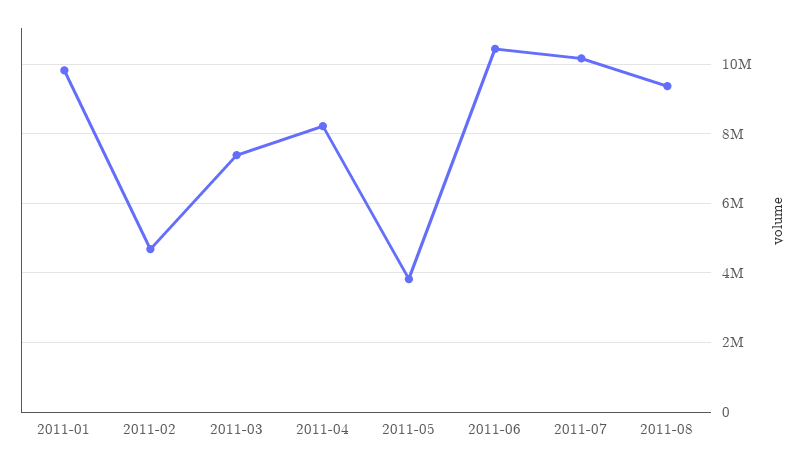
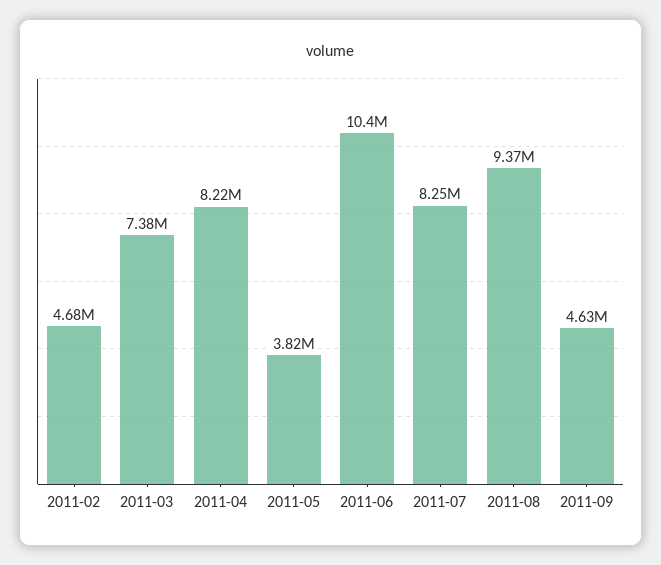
2011-01: 9800000 -> none
2011-07: 10200000 -> 8250000
2011-09: none -> 4630000

